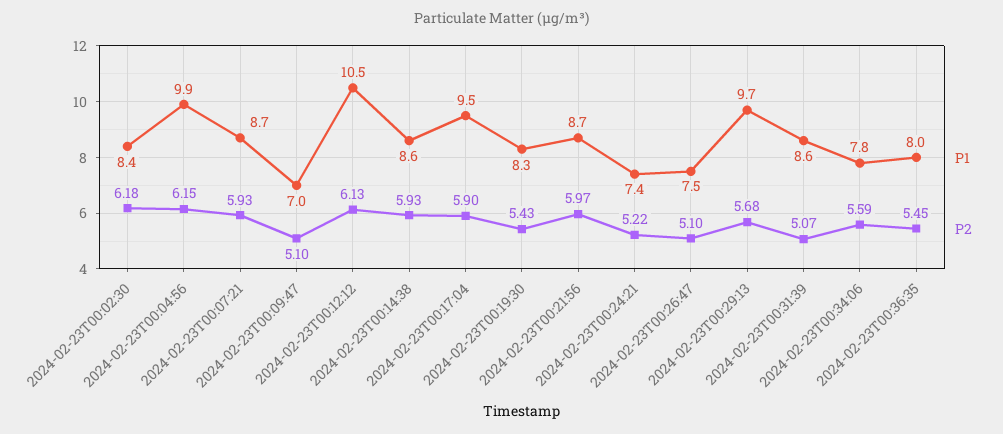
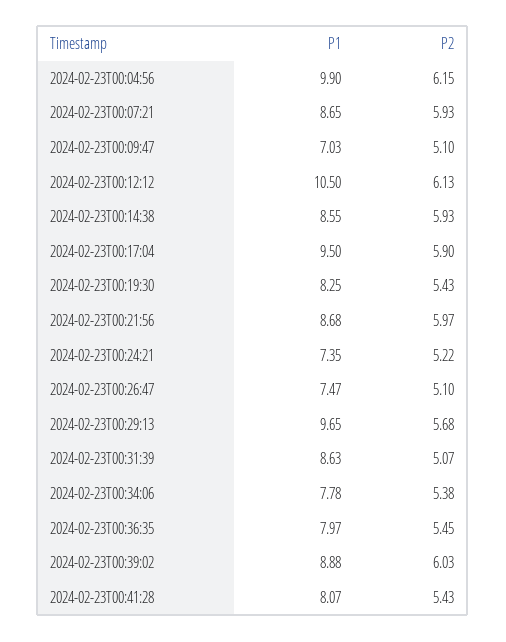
P1, 2024-02-23T00:02:30: 8.4 -> none
P2, 2024-02-23T00:02:30: 6.18 -> none
P2, 2024-02-23T00:34:06: 5.59 -> 5.38
P1, 2024-02-23T00:39:02: none -> 8.88
P2, 2024-02-23T00:39:02: none -> 6.03
P1, 2024-02-23T00:41:28: none -> 8.07
P2, 2024-02-23T00:41:28: none -> 5.43

